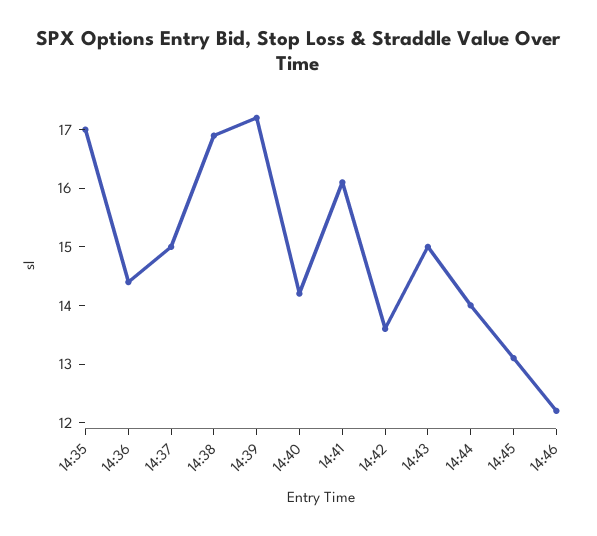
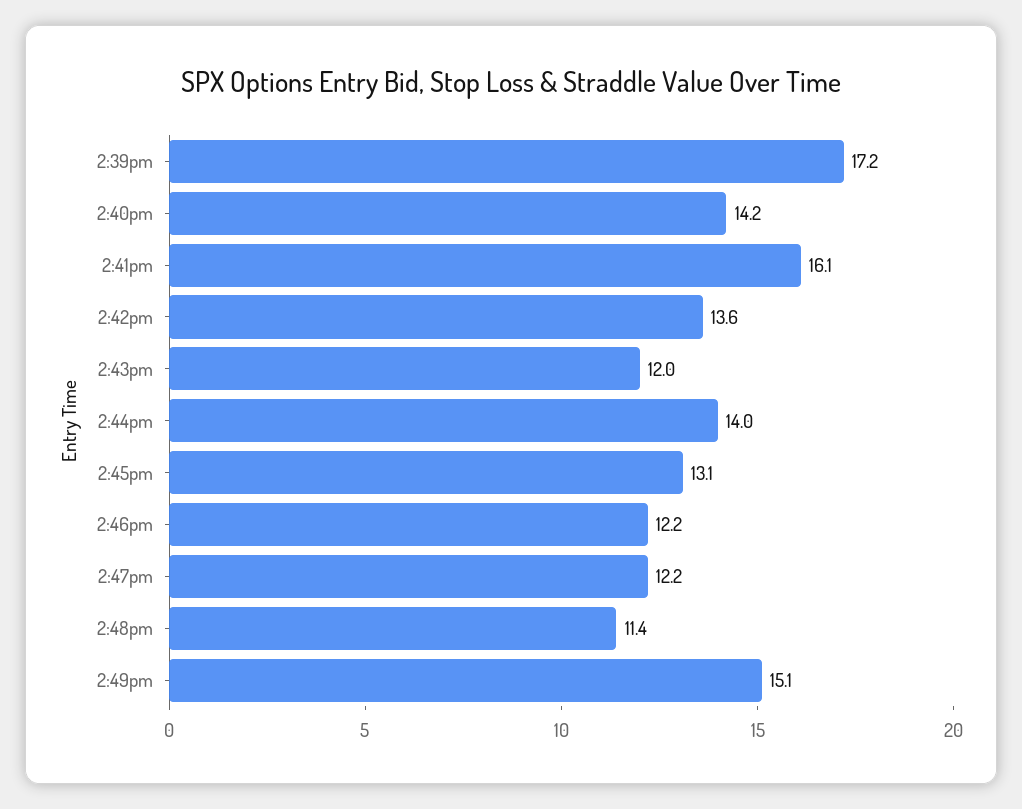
14:35: 17 -> none
14:36: 14.5 -> none
14:37: 15 -> none
14:38: 17 -> none
14:43: 15 -> 12
2:47pm: none -> 12.2
2:48pm: none -> 11.4
2:49pm: none -> 15.1

